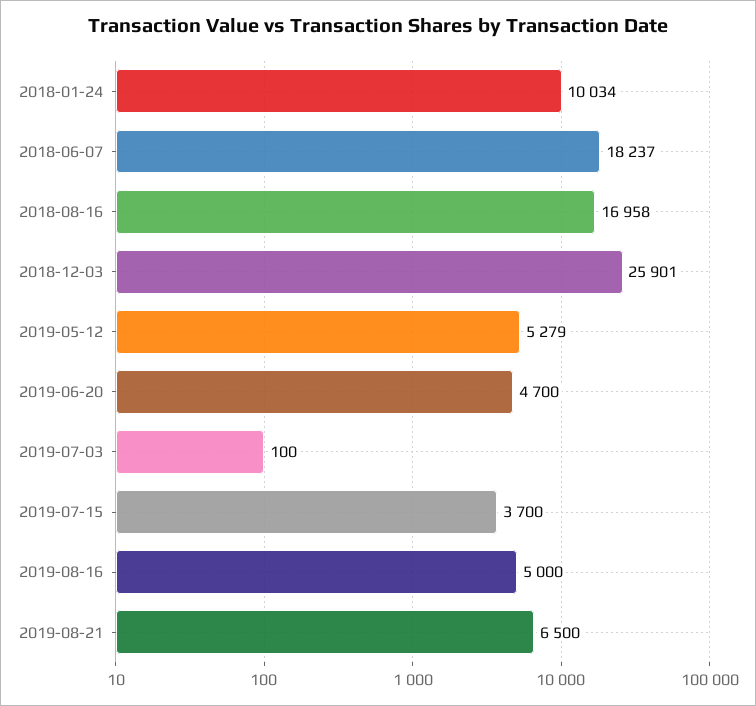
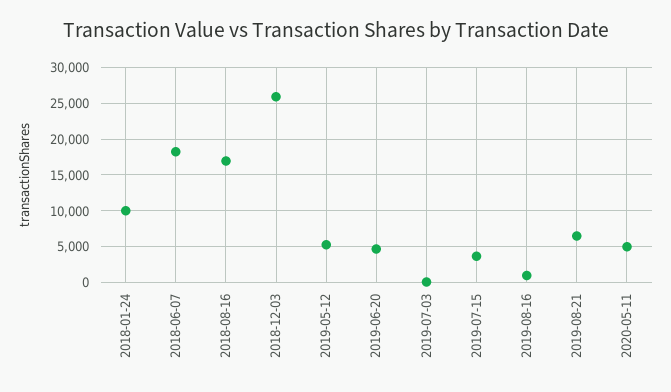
2019-08-16: 5000 -> 1000
2020-05-11: none -> 5000

